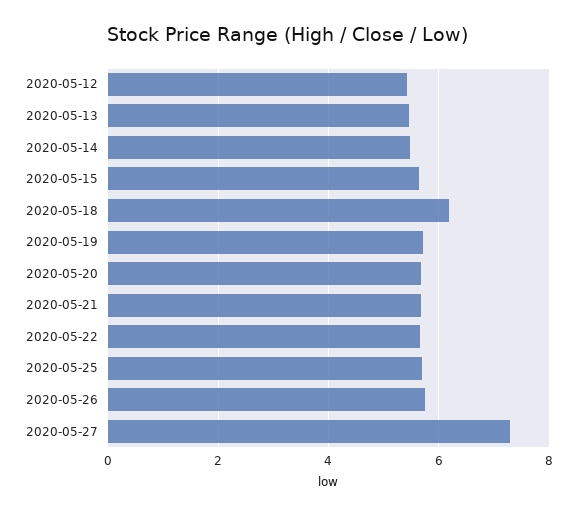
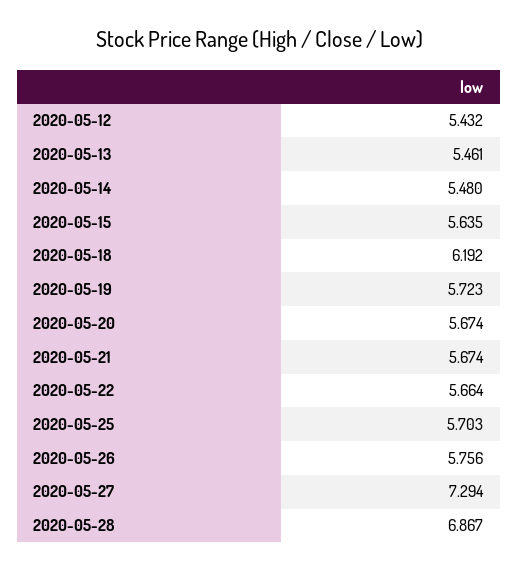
2020-05-28: none -> 6.867

